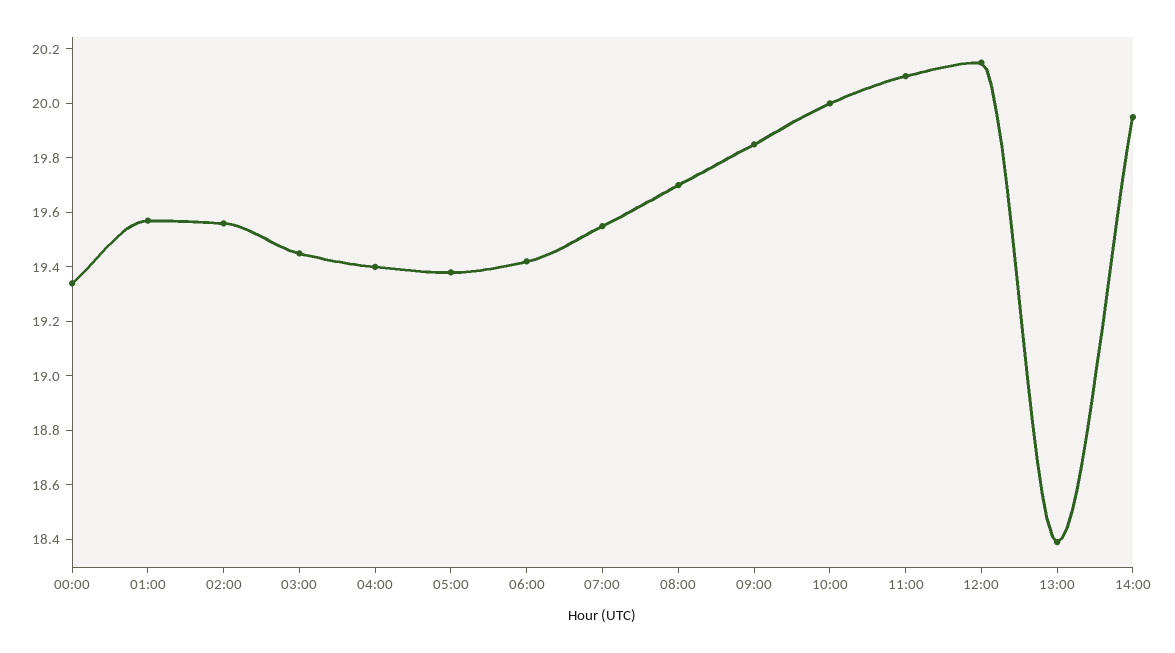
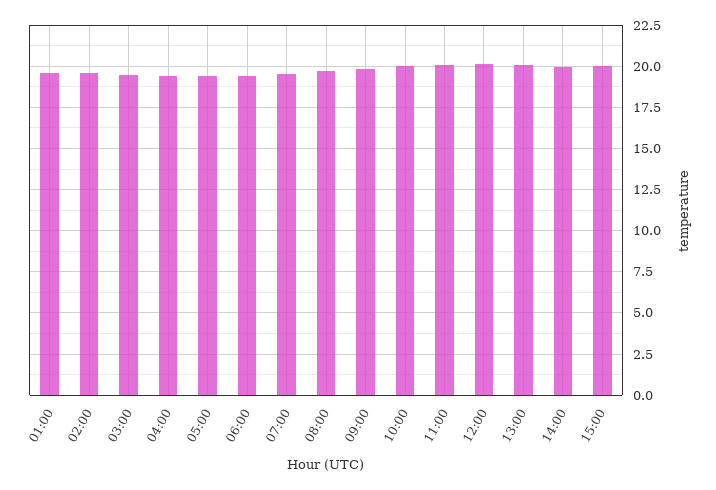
00:00: 19.35 -> none
13:00: 18.4 -> 20
15:00: none -> 20

